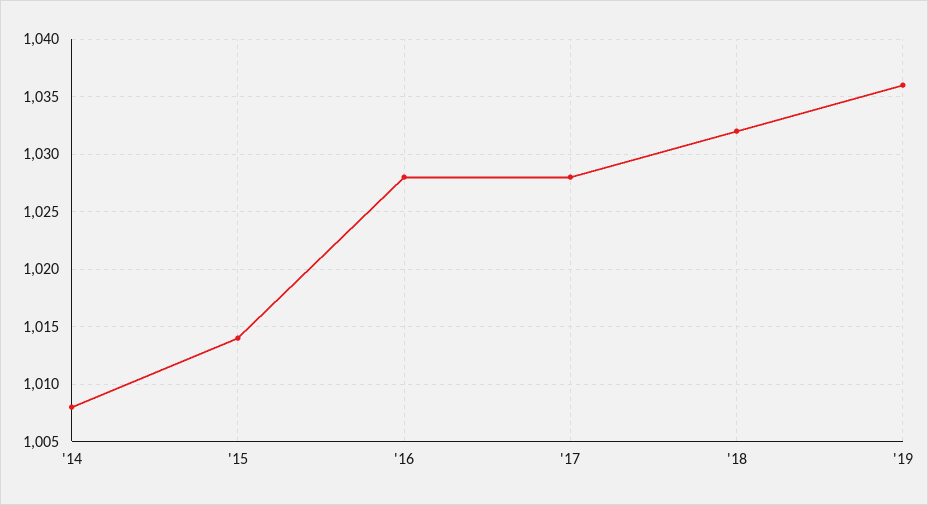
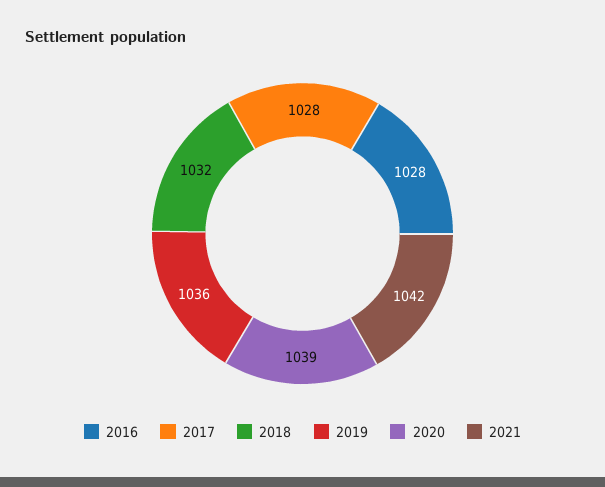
'14: 1008 -> none
'15: 1014 -> none
2020: none -> 1039
2021: none -> 1042

